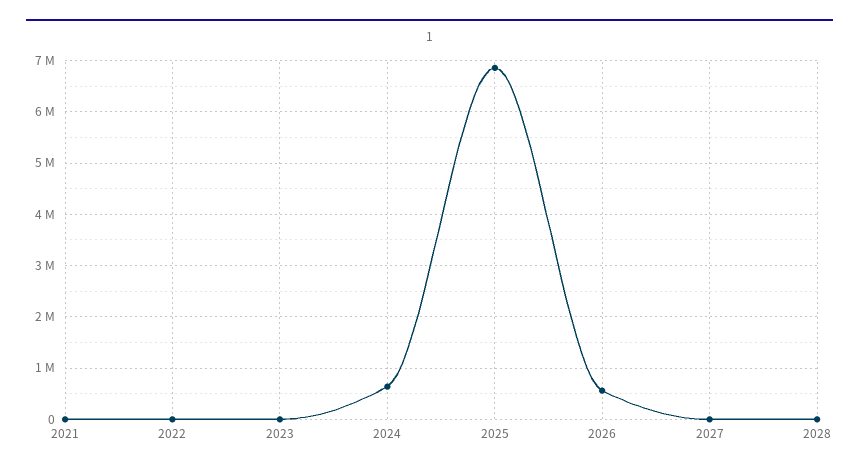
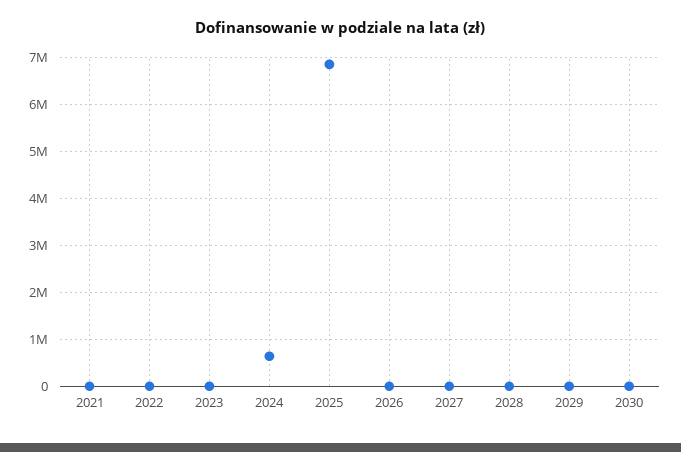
2026: 600000 -> 0
2029: none -> 0
2030: none -> 0

